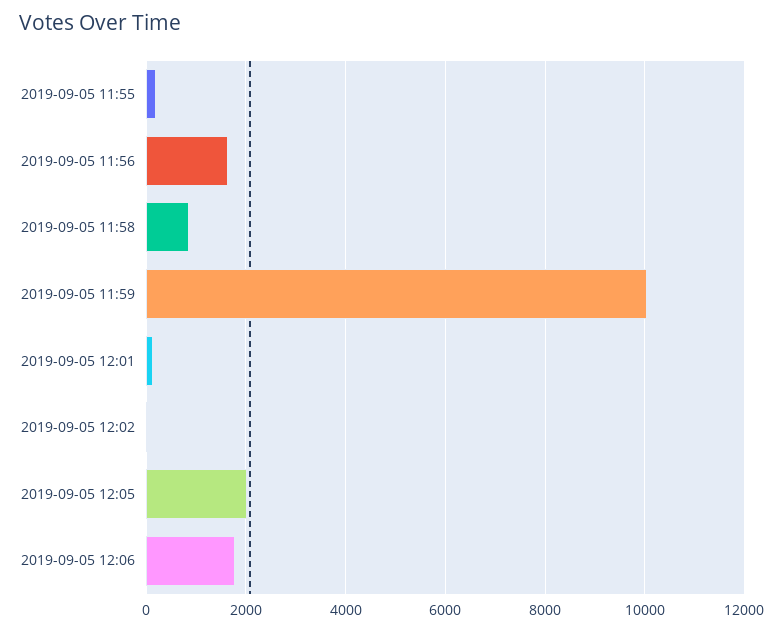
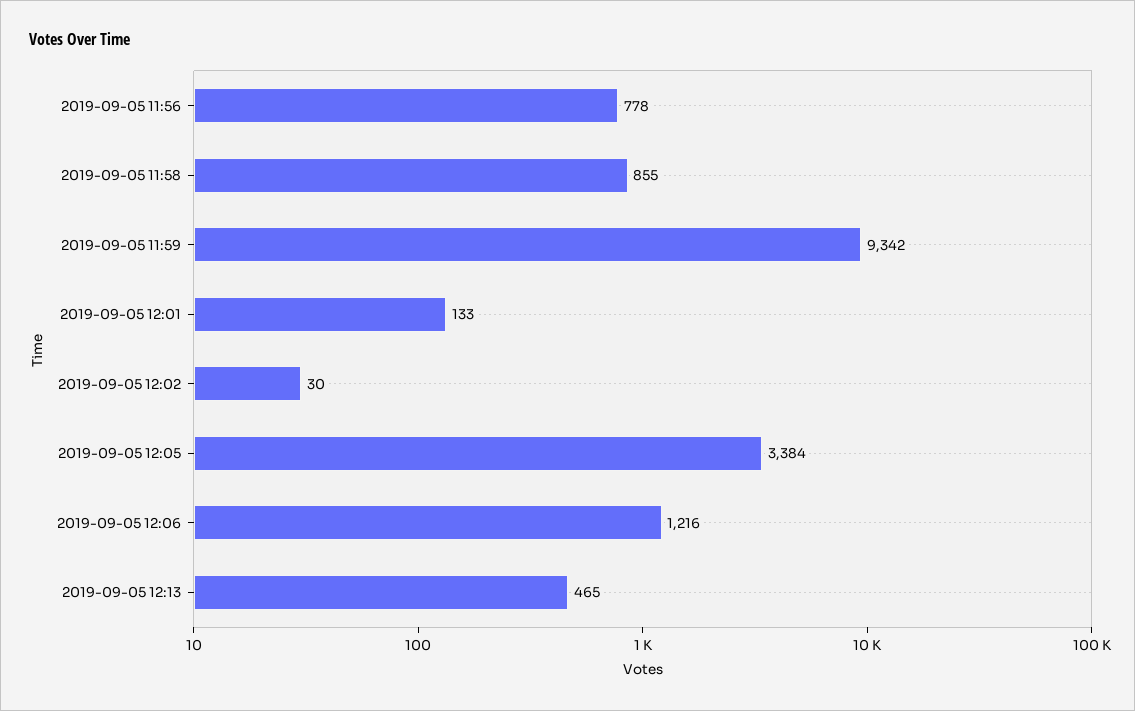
2019-09-05 11:55: 200 -> none
2019-09-05 11:56: 1600 -> 778
2019-09-05 11:59: 10000 -> 9342
2019-09-05 12:05: 2000 -> 3384
2019-09-05 12:06: 1800 -> 1216
2019-09-05 12:13: none -> 465

